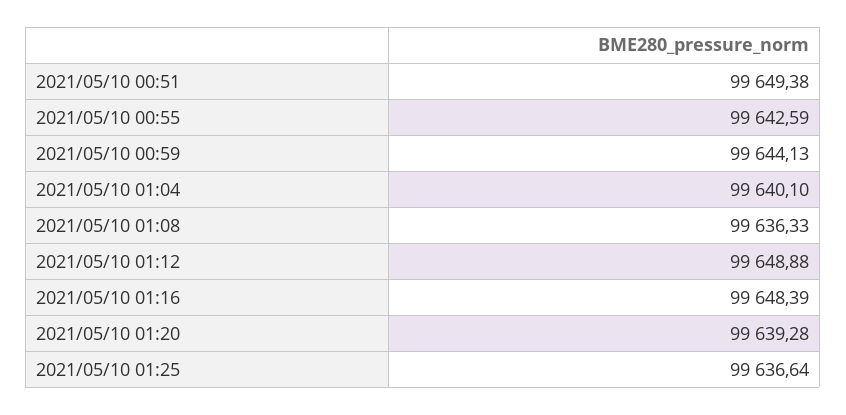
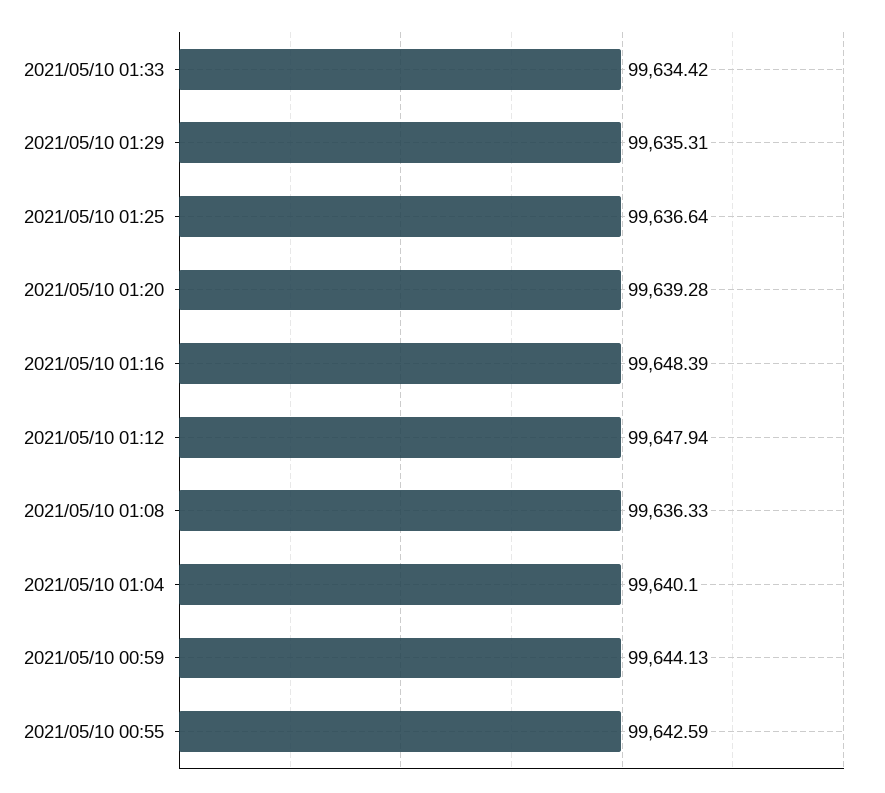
2021/05/10 00:51: 99649.38 -> none
2021/05/10 01:12: 99648.88 -> 99647.94
2021/05/10 01:33: none -> 99634.42
2021/05/10 01:29: none -> 99635.31

